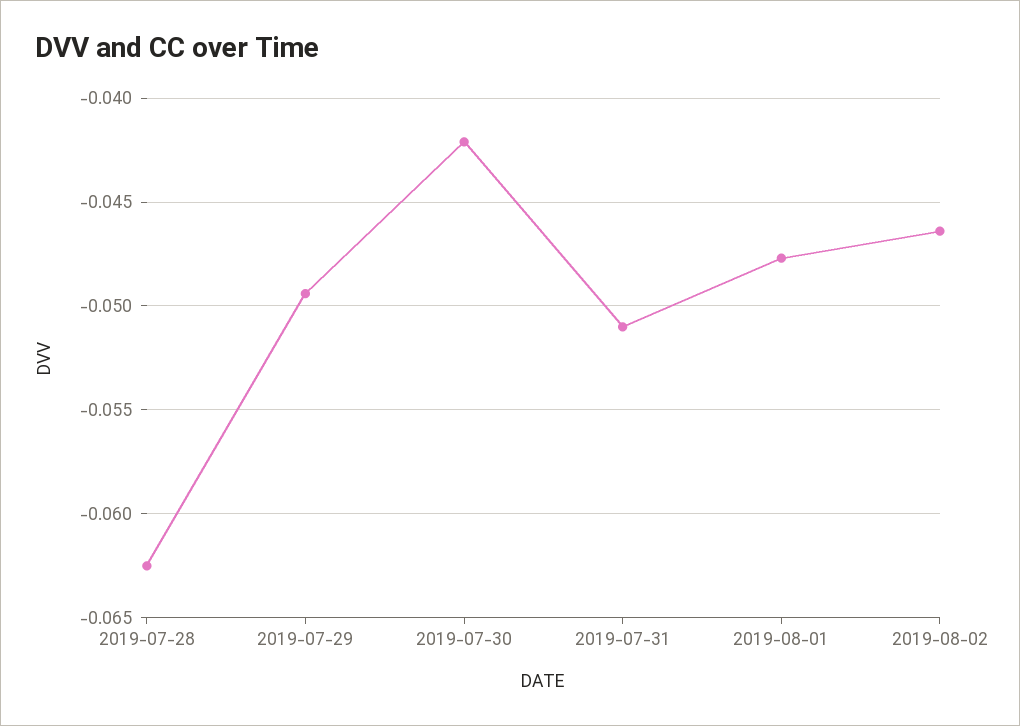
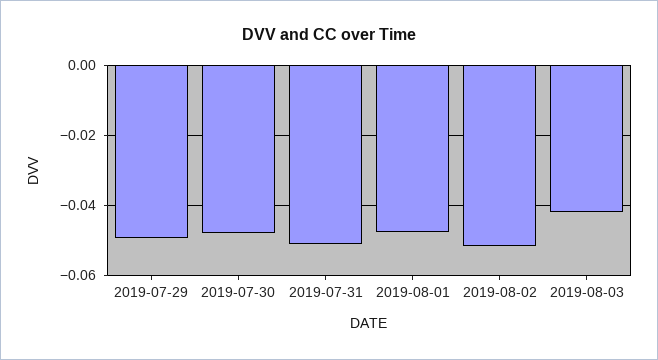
2019-07-28: -0.0625 -> none
2019-07-30: -0.042 -> -0.048
2019-08-02: -0.0465 -> -0.052
2019-08-03: none -> -0.042

